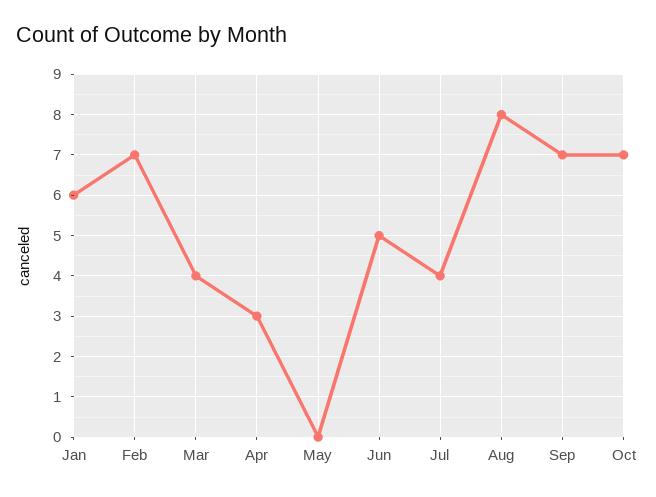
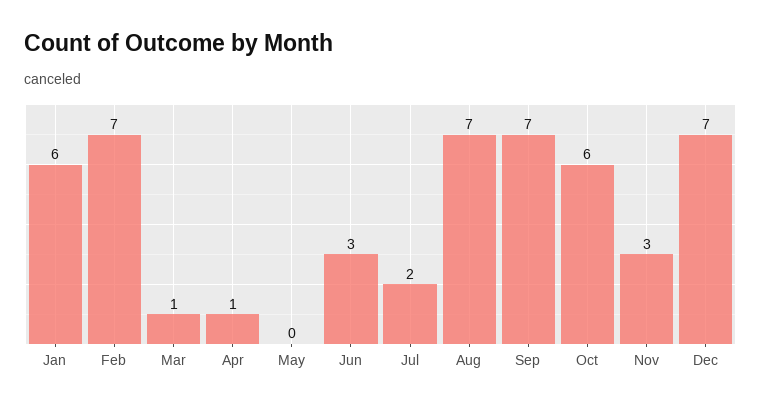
Mar: 4 -> 1
Apr: 3 -> 1
Jun: 5 -> 3
Jul: 4 -> 2
Aug: 8 -> 7
Oct: 7 -> 6
Nov: none -> 3
Dec: none -> 7

